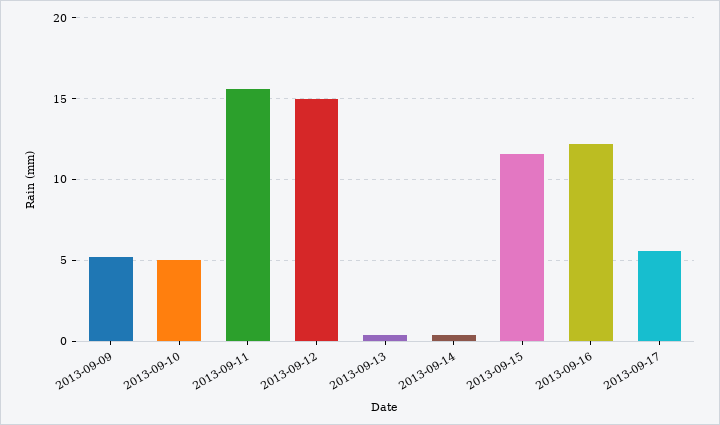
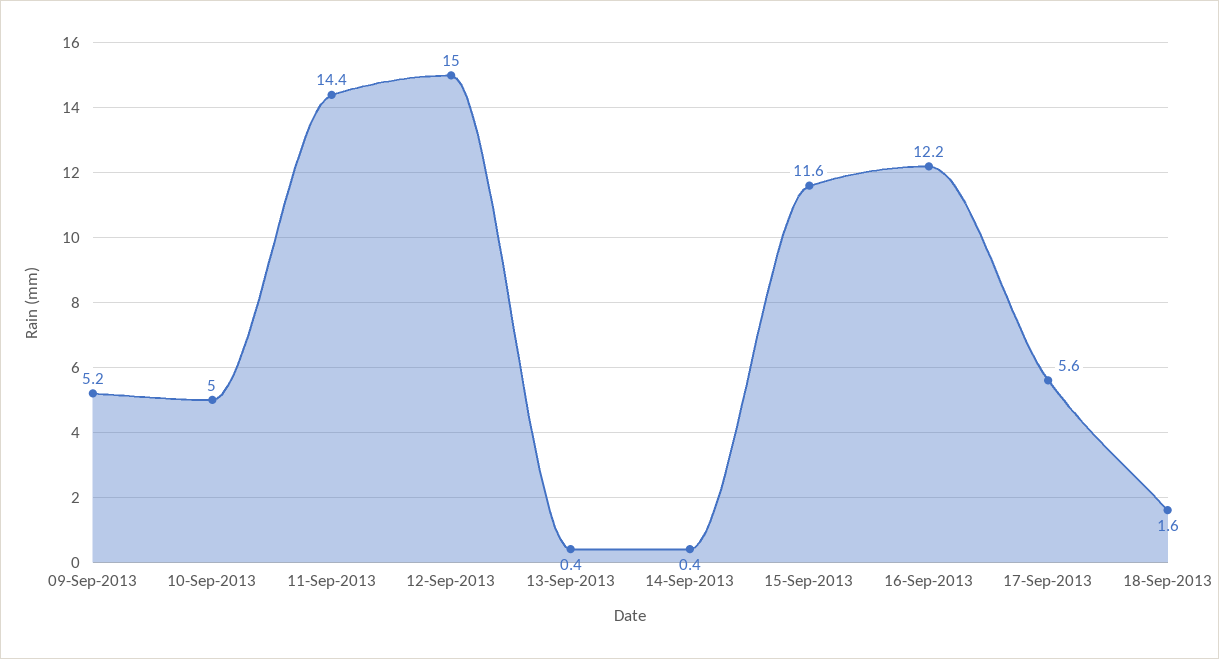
2013-09-11: 15.5 -> 14.4
18-Sep-2013: none -> 1.6

